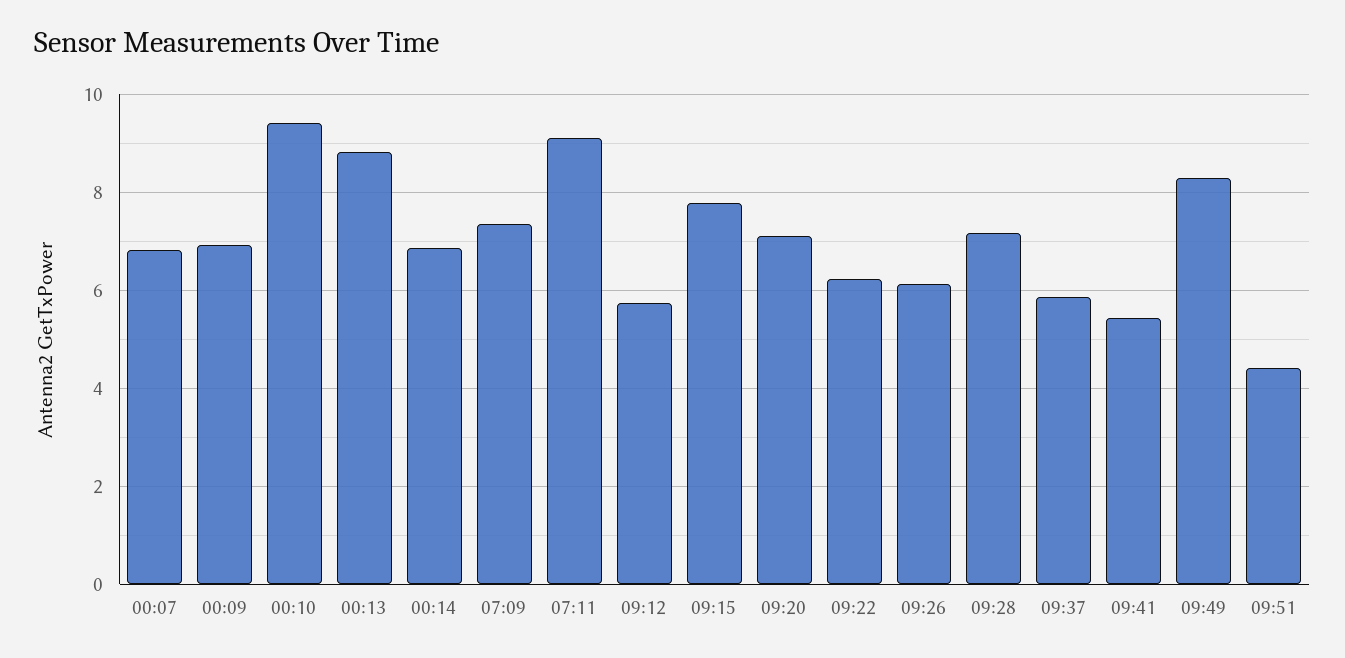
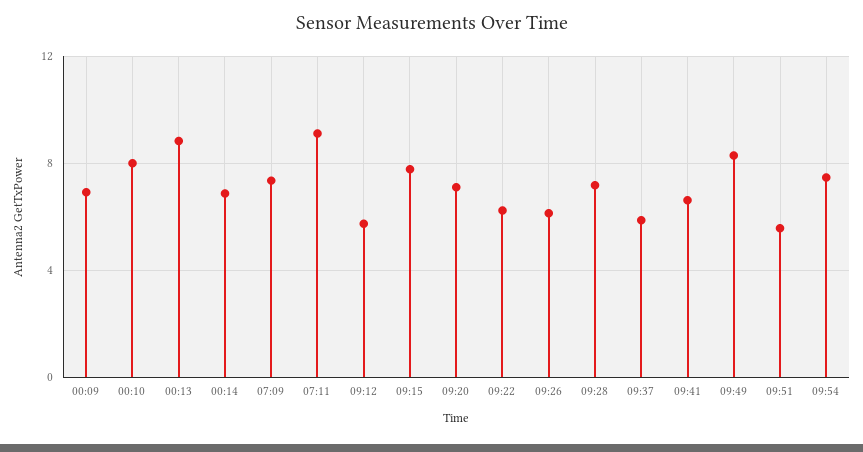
00:07: 6.8 -> none
00:10: 9.4 -> 8
09:41: 5.4 -> 6.5
09:51: 4.4 -> 5.5
09:54: none -> 7.5

